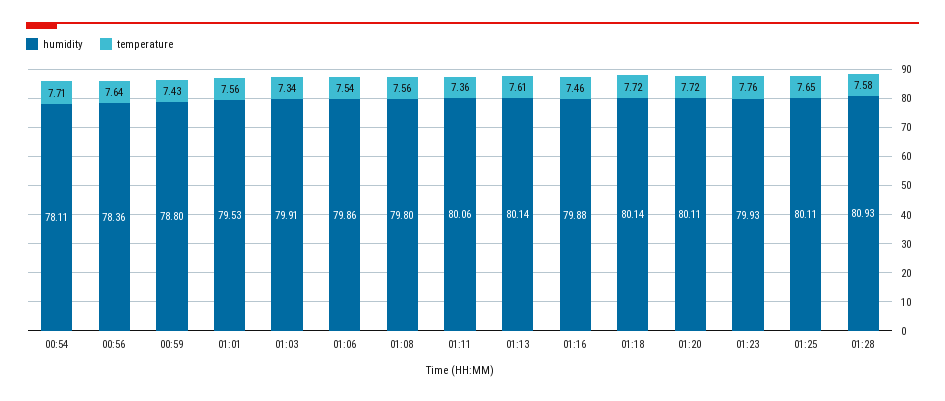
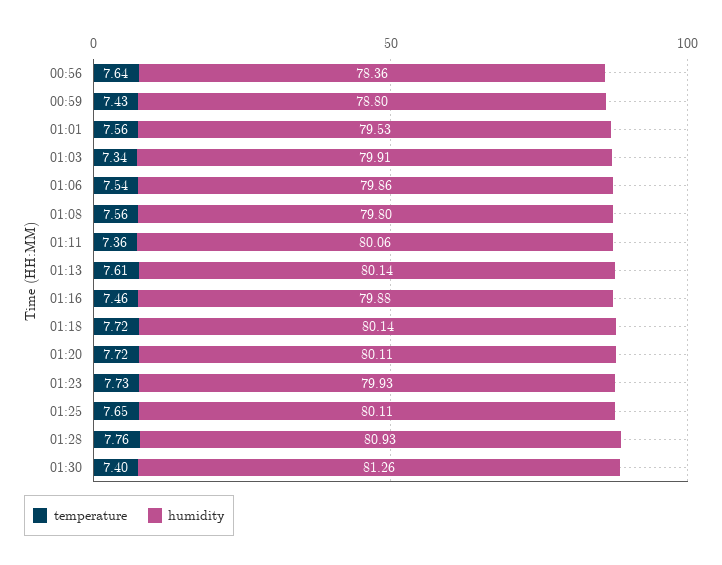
humidity, 00:54: 78.11 -> none
temperature, 00:54: 7.71 -> none
temperature, 01:23: 7.76 -> 7.73
temperature, 01:28: 7.58 -> 7.76
temperature, 01:30: none -> 7.4
humidity, 01:30: none -> 81.26

